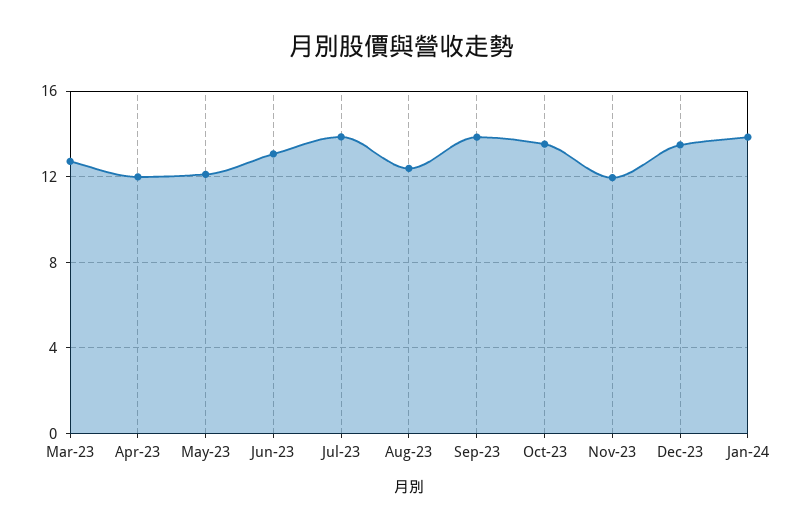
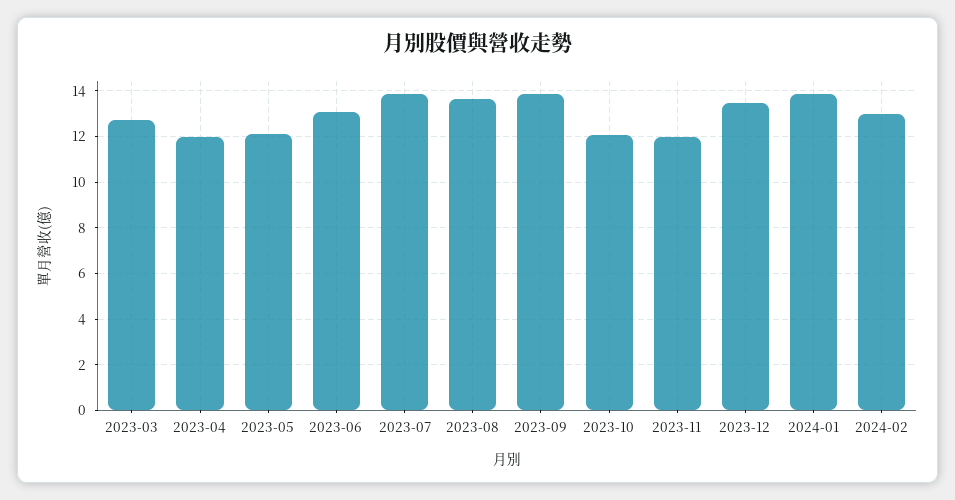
Aug-23: 12.5 -> 13.5
Oct-23: 13.5 -> 12
2024-02: none -> 13

